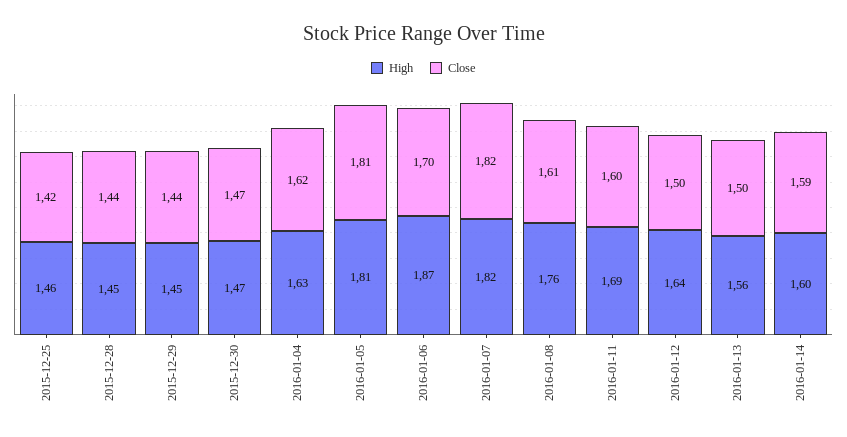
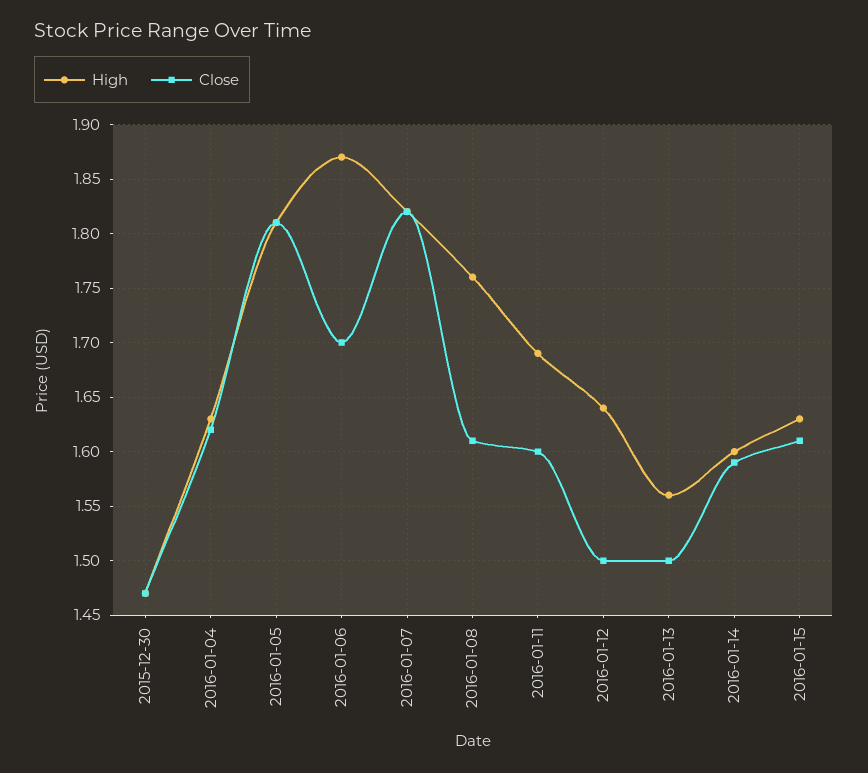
High, 2015-12-25: 1.46 -> none
Close, 2015-12-25: 1.42 -> none
High, 2015-12-28: 1.45 -> none
Close, 2015-12-28: 1.44 -> none
High, 2015-12-29: 1.45 -> none
Close, 2015-12-29: 1.44 -> none
High, 2016-01-15: none -> 1.63
Close, 2016-01-15: none -> 1.61

